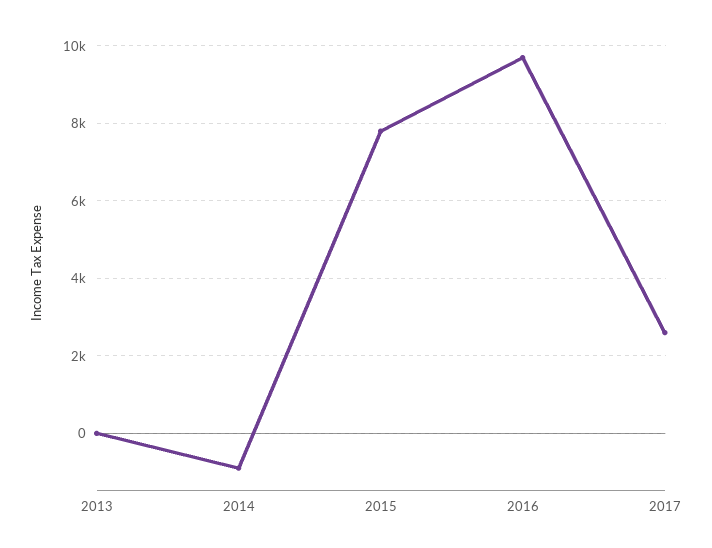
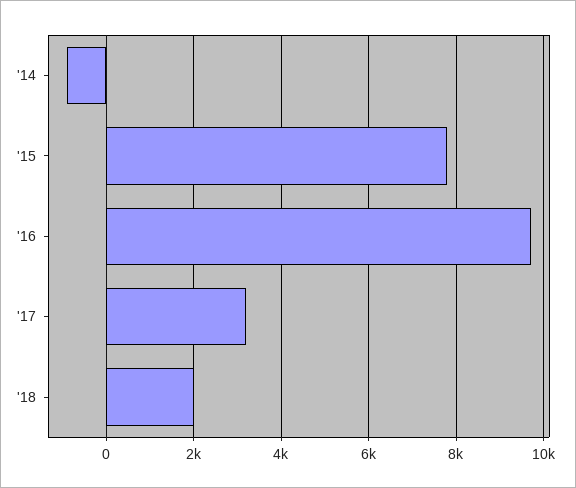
2013: 0 -> none
2017: 2600 -> 3200
'18: none -> 2000

